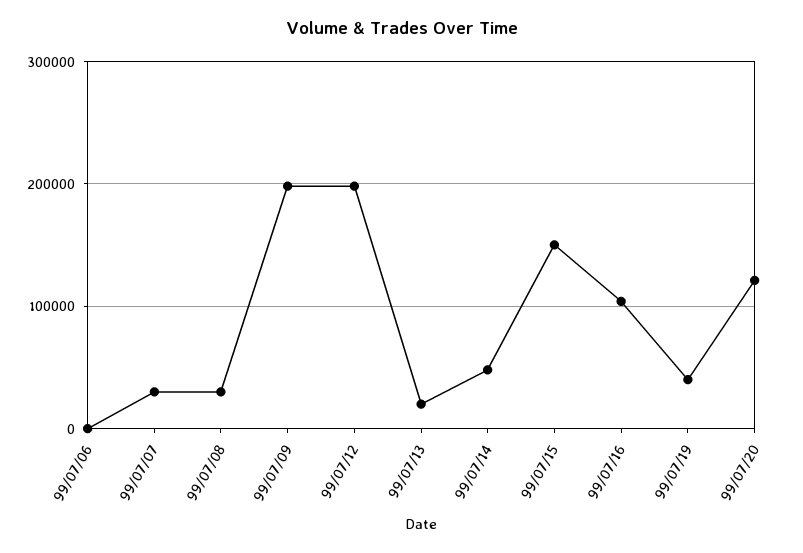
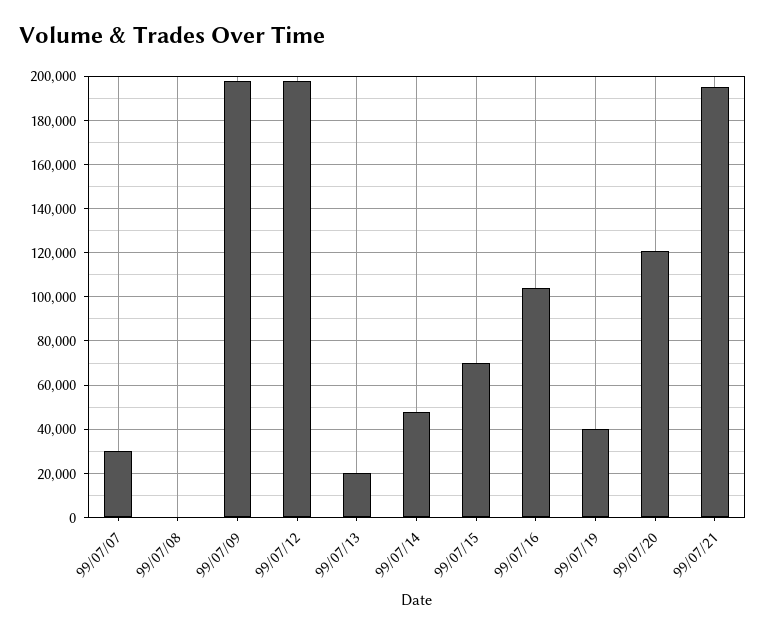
99/07/06: 0 -> none
99/07/08: 30000 -> 0
99/07/15: 150000 -> 70000
99/07/21: none -> 195000

